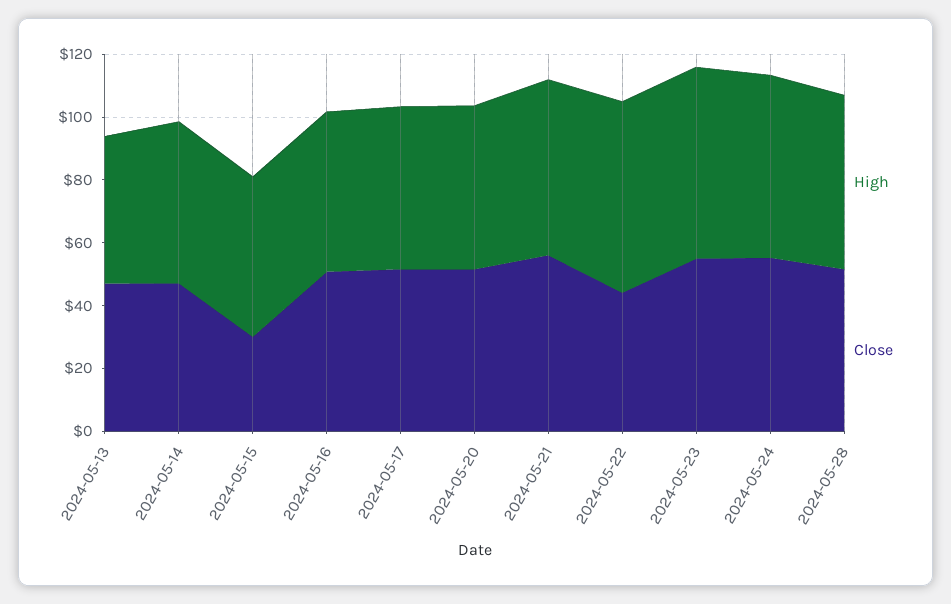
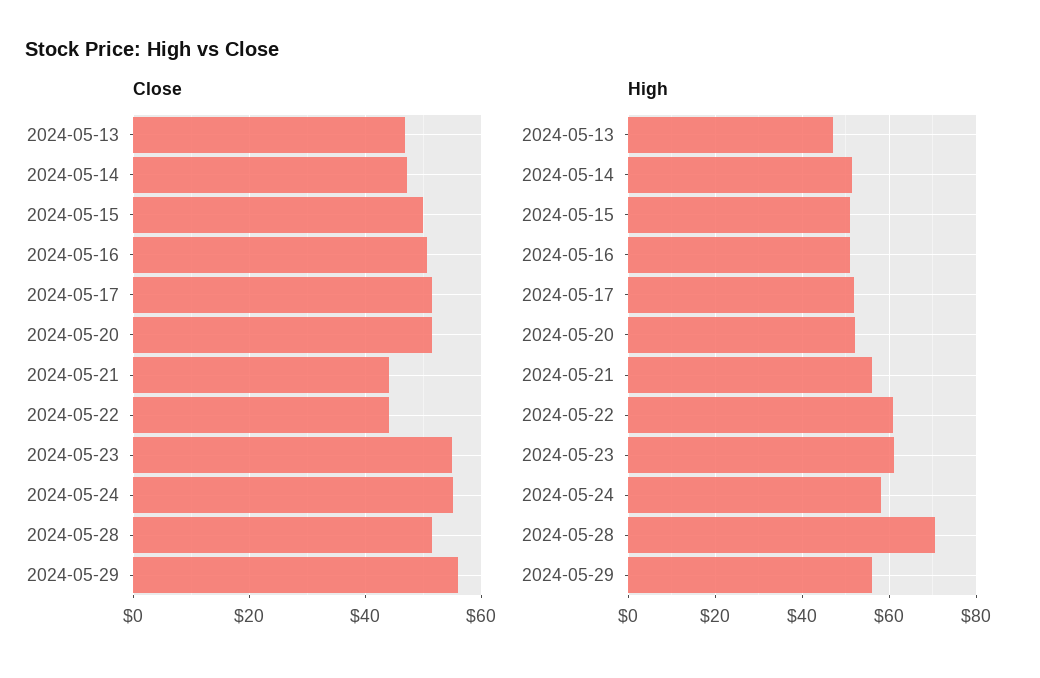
Close, 2024-05-15: 30 -> 50
Close, 2024-05-21: 55 -> 44
High, 2024-05-28: 55 -> 70
Close, 2024-05-29: none -> 56
High, 2024-05-29: none -> 56

